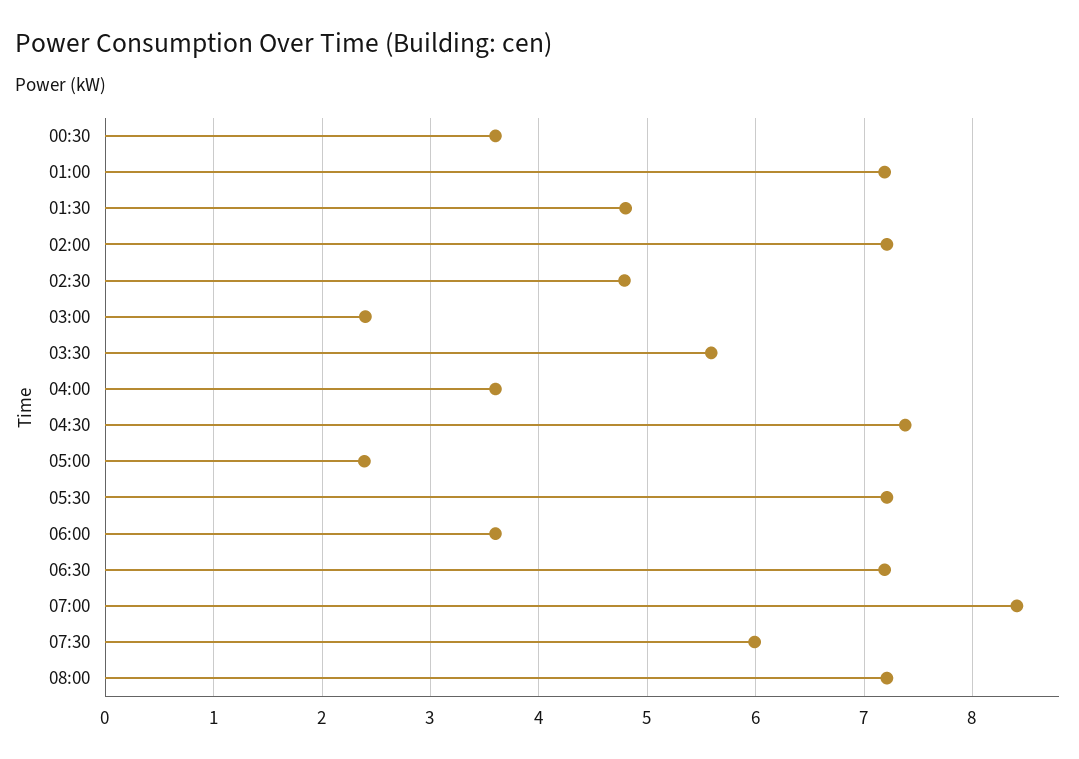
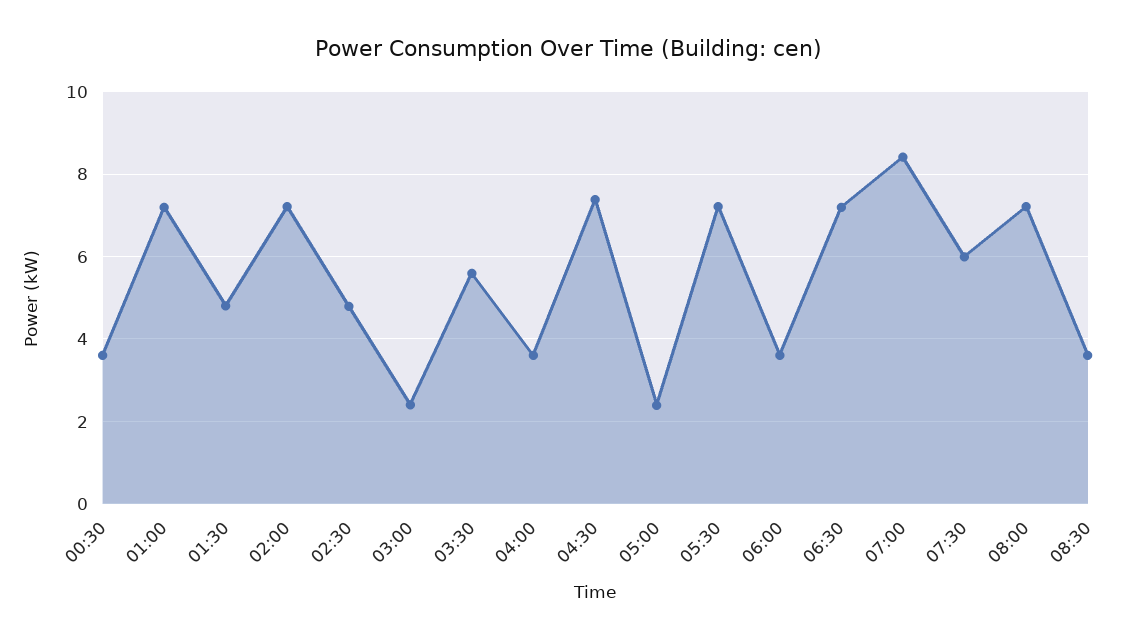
08:30: none -> 3.6

